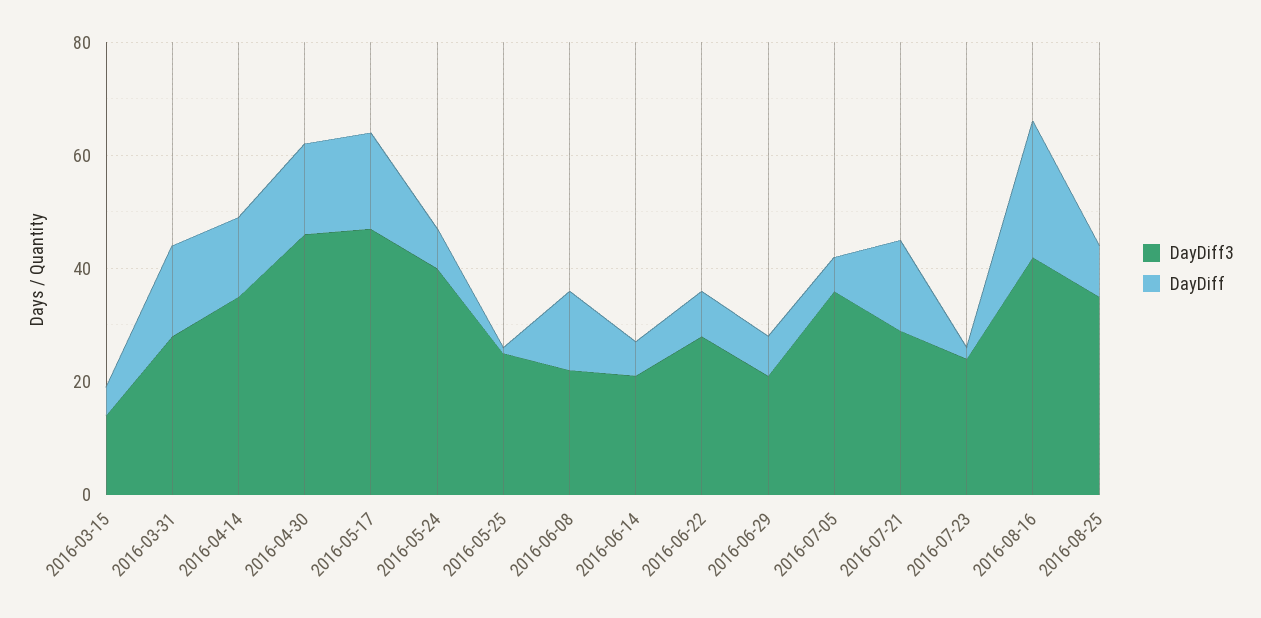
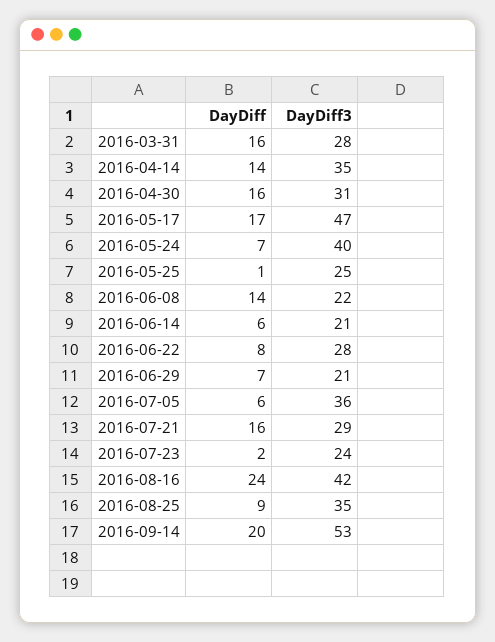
DayDiff3, 2016-03-15: 15 -> none
DayDiff, 2016-03-15: 5 -> none
DayDiff3, 2016-04-30: 45 -> 31
DayDiff, 2016-09-14: none -> 20
DayDiff3, 2016-09-14: none -> 53

